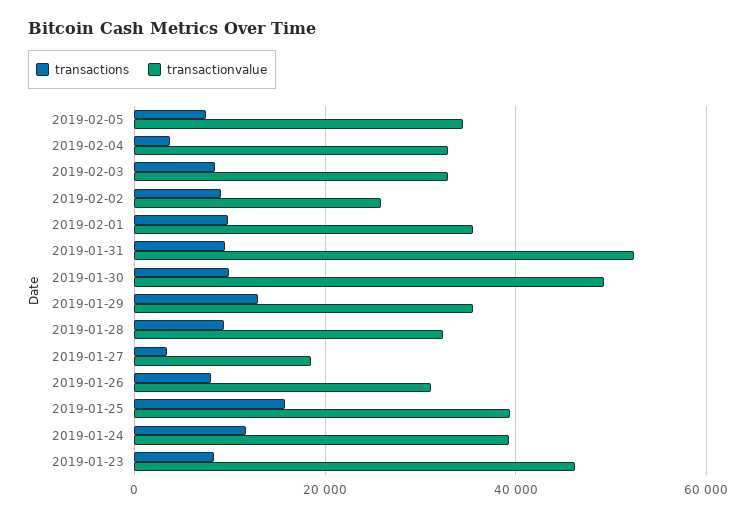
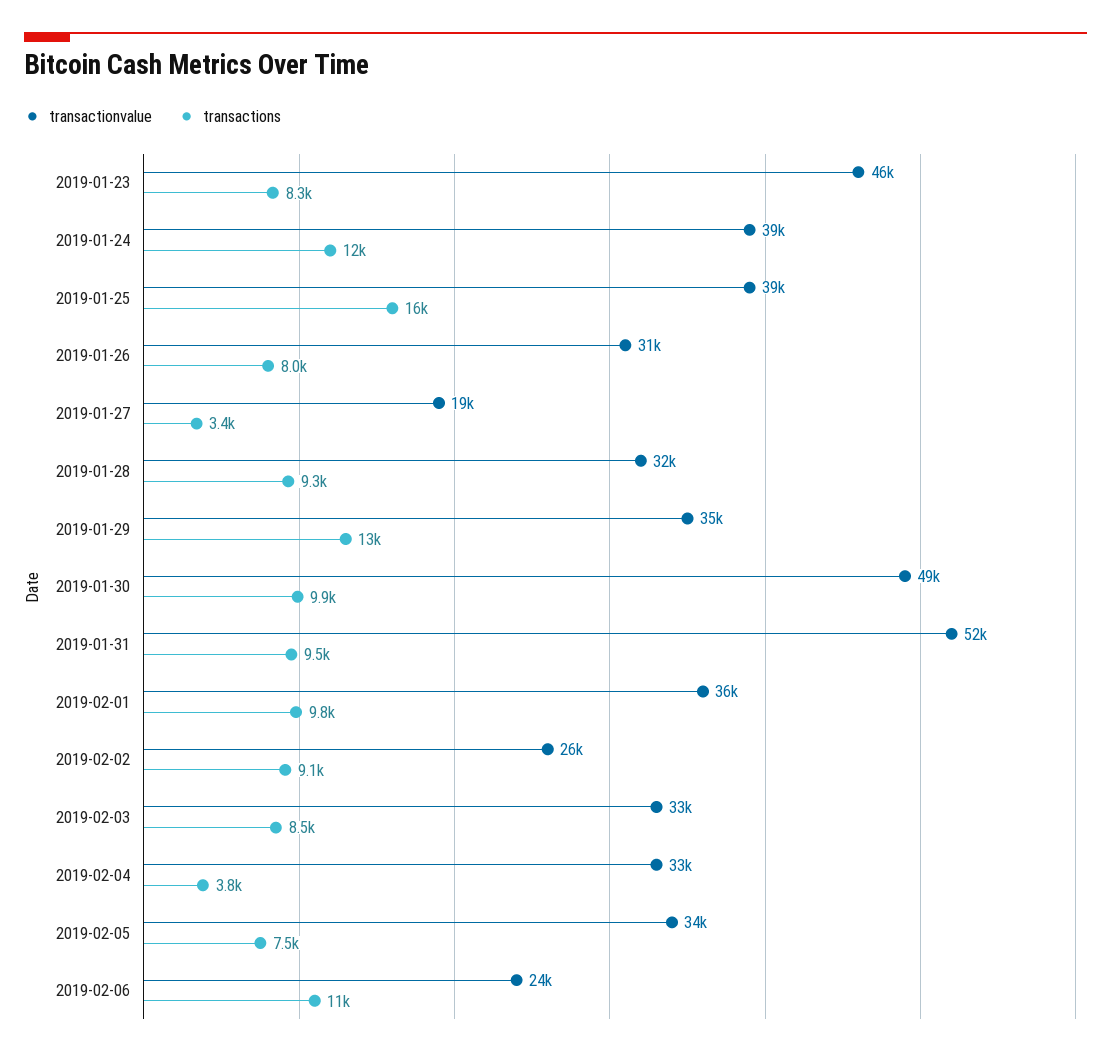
transactionvalue, 2019-02-06: none -> 24000
transactions, 2019-02-06: none -> 11000

